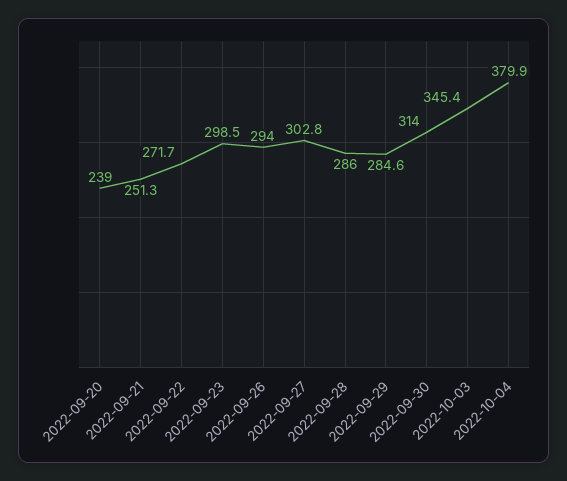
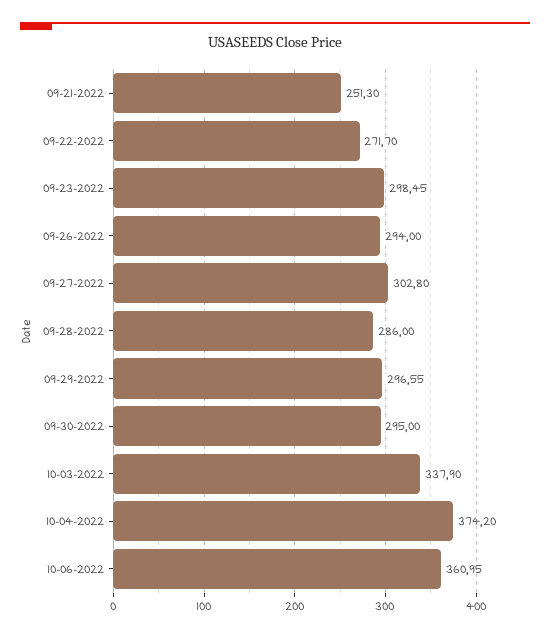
2022-09-20: 239 -> none
2022-09-29: 284.6 -> 296.55
2022-09-30: 314 -> 295
2022-10-03: 345.4 -> 337.9
2022-10-04: 379.9 -> 374.2
10-06-2022: none -> 360.95

